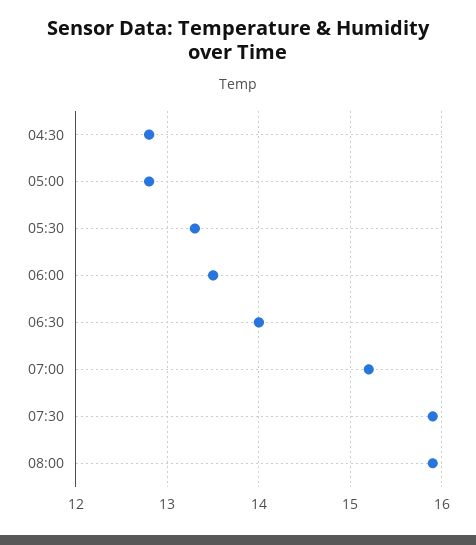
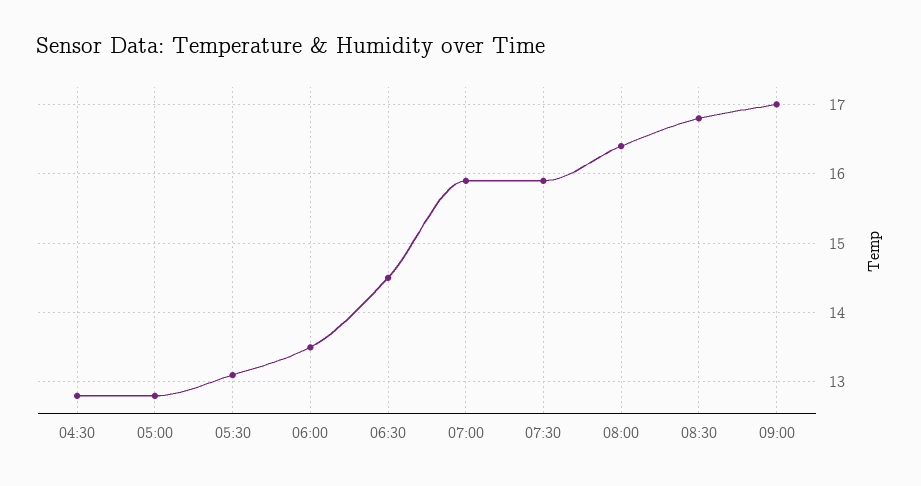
05:30: 13.3 -> 13.1
06:30: 14 -> 14.5
07:00: 15.2 -> 15.9
08:00: 15.9 -> 16.4
08:30: none -> 16.8
09:00: none -> 17

